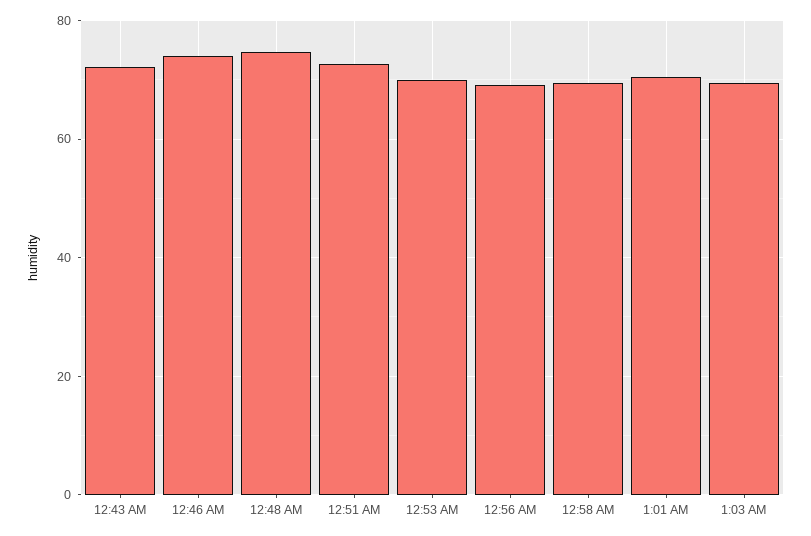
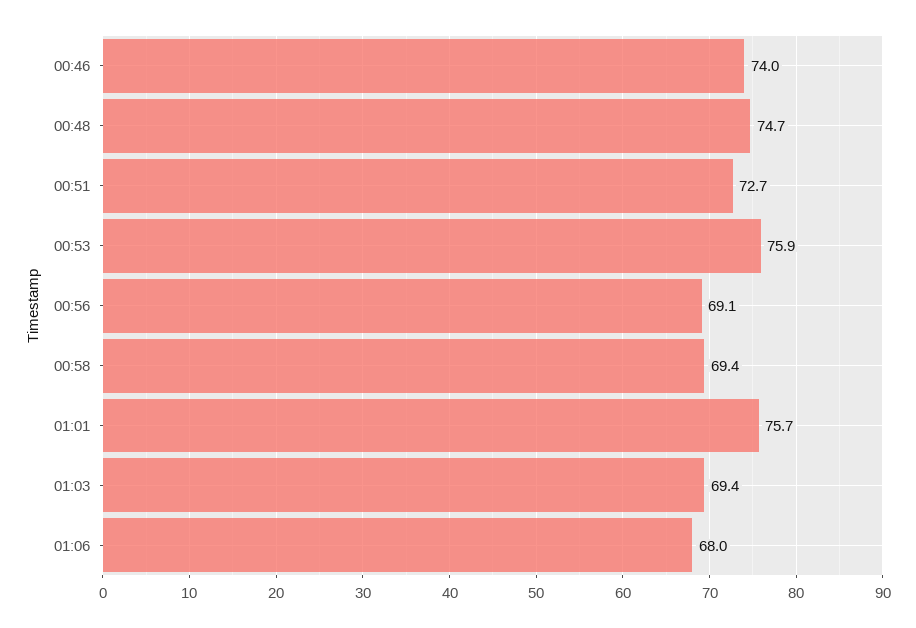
12:43 AM: 72 -> none
12:53 AM: 70 -> 75.9
1:01 AM: 70 -> 75.7
01:06: none -> 68

